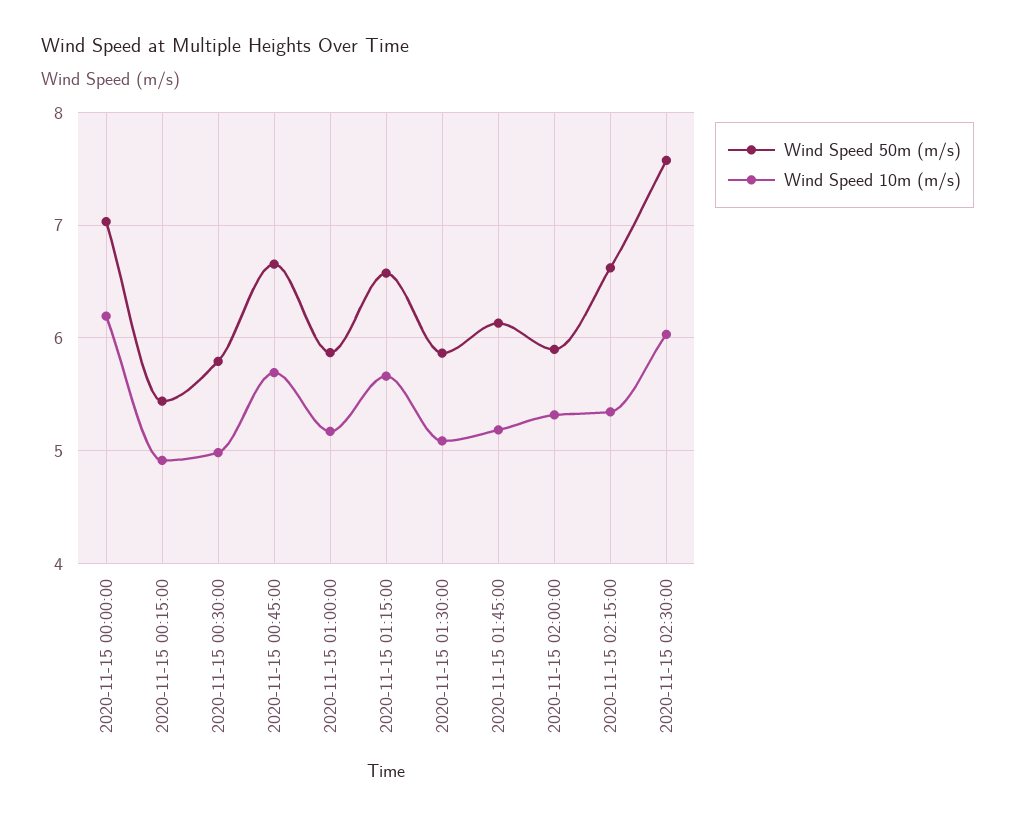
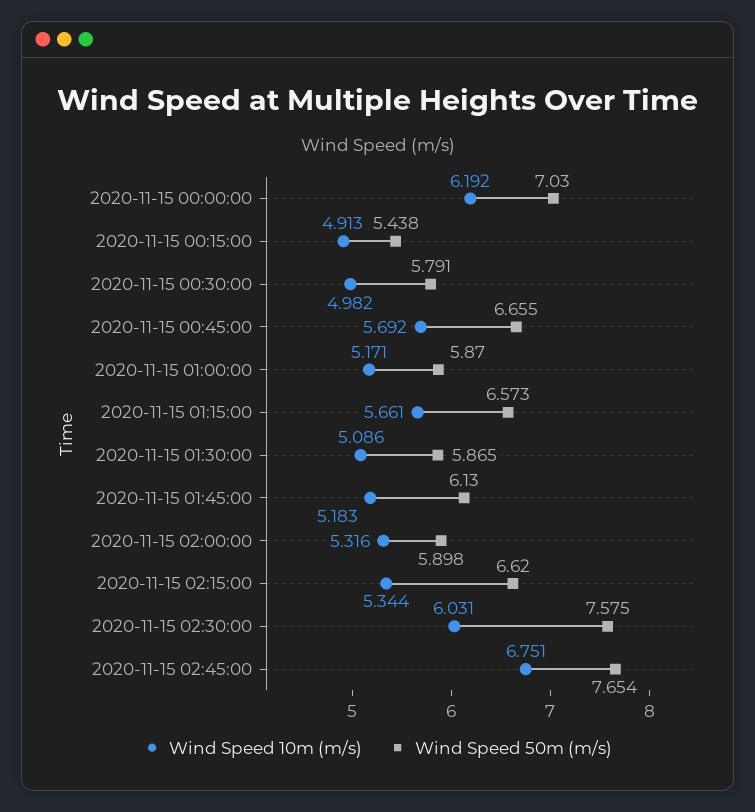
Wind Speed 10m (m/s), 2020-11-15 02:45:00: none -> 6.751
Wind Speed 50m (m/s), 2020-11-15 02:45:00: none -> 7.654

